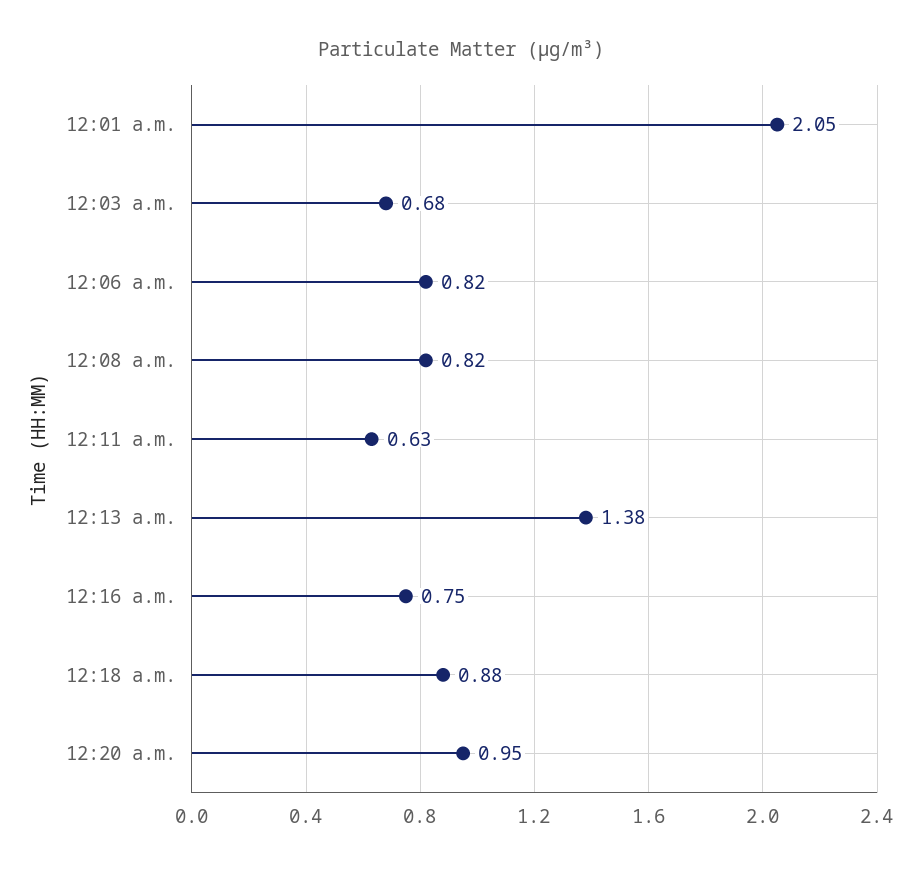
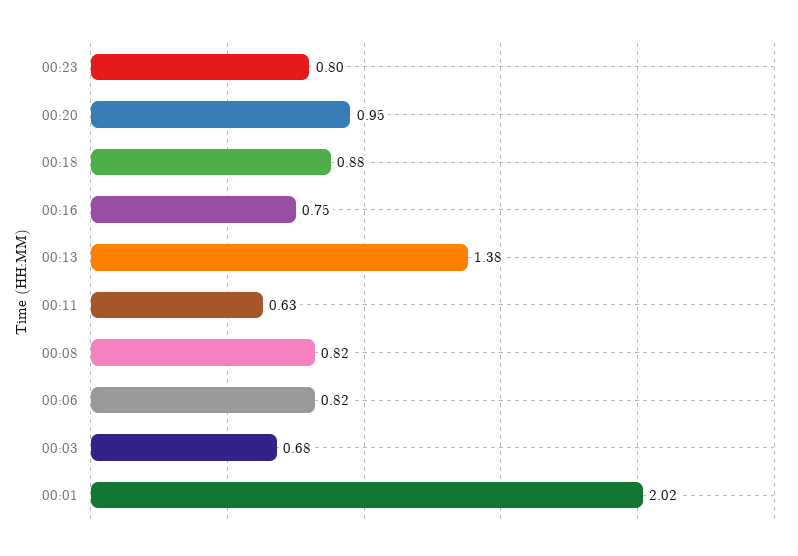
12:01 a.m.: 2.05 -> 2.02
00:23: none -> 0.8

